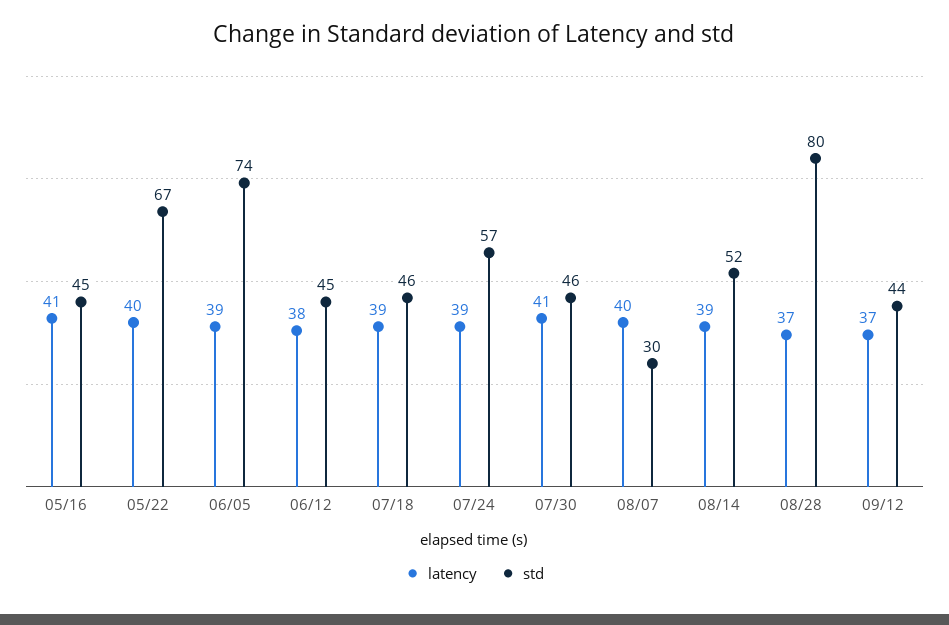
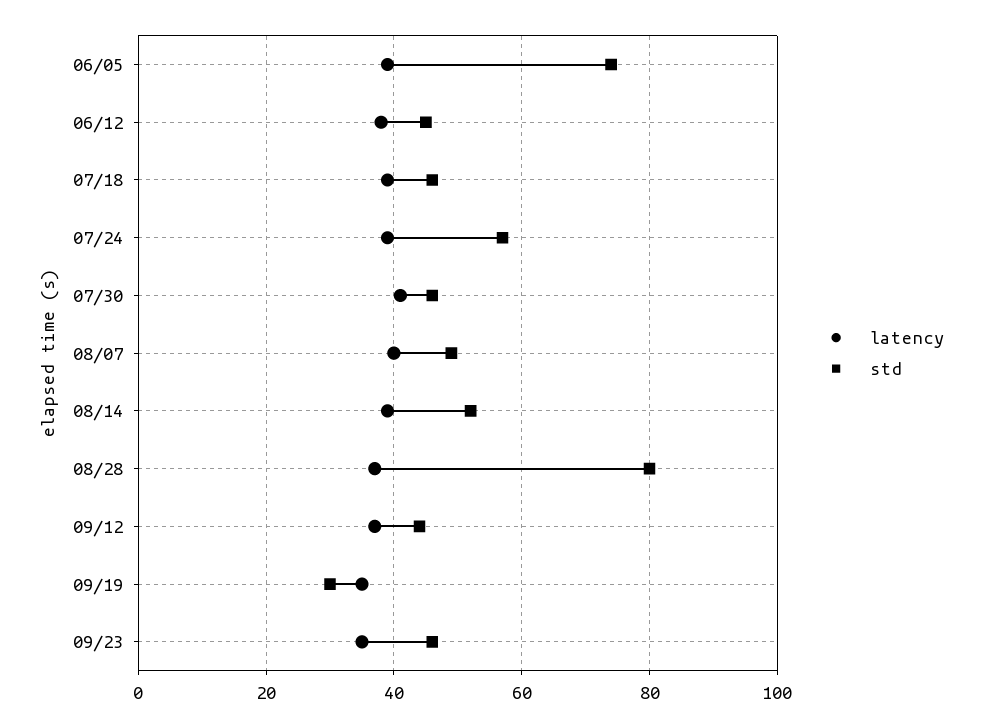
latency, 05/16: 41 -> none
std, 05/16: 45 -> none
latency, 05/22: 40 -> none
std, 05/22: 67 -> none
std, 08/07: 30 -> 50
latency, 09/19: none -> 35
std, 09/19: none -> 30
latency, 09/23: none -> 35
std, 09/23: none -> 45

